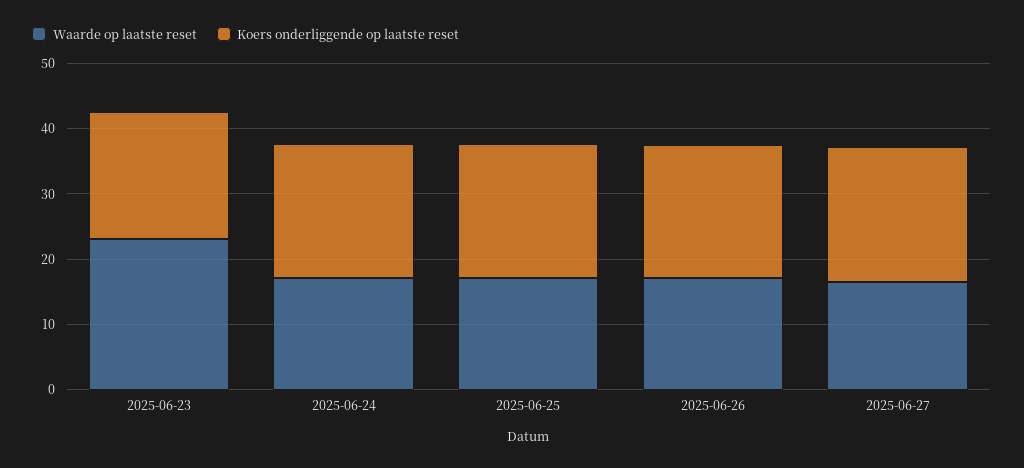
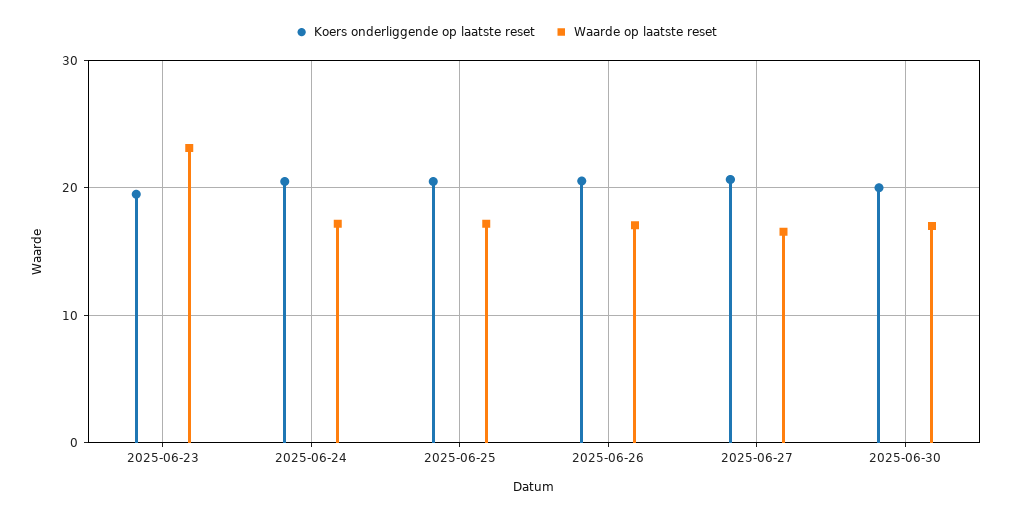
Koers onderliggende op laatste reset, 2025-06-30: none -> 20
Waarde op laatste reset, 2025-06-30: none -> 17

